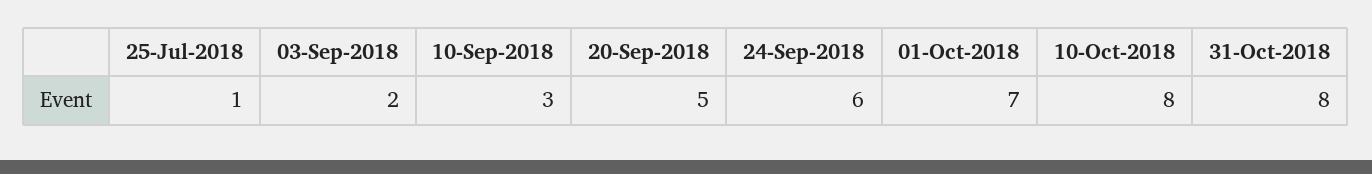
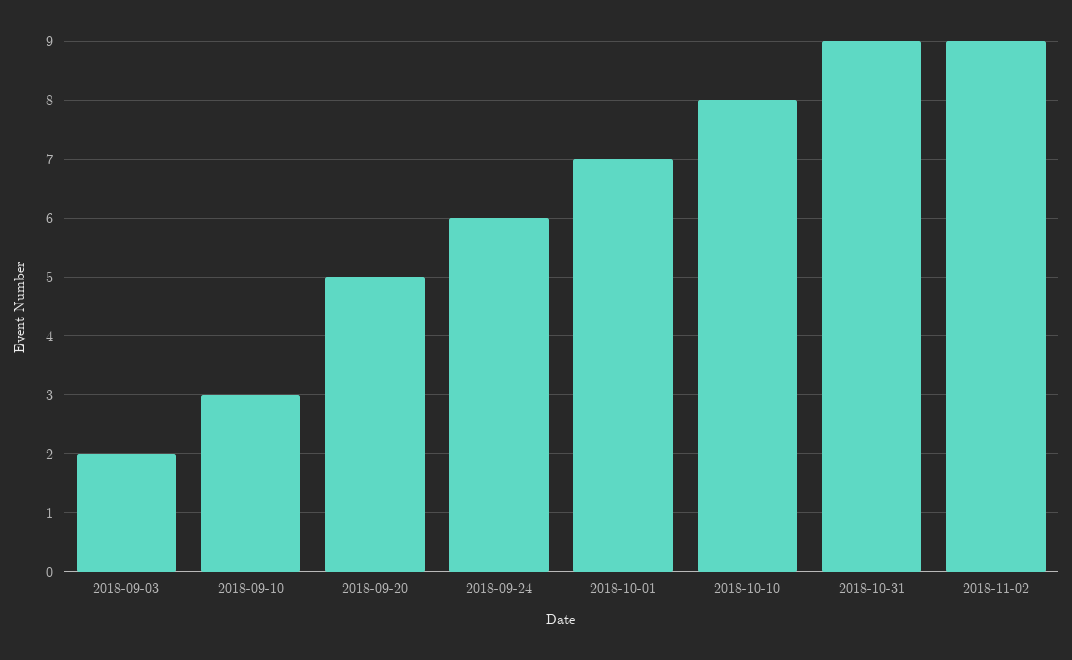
25-Jul-2018: 1 -> none
31-Oct-2018: 8 -> 9
2018-11-02: none -> 9

